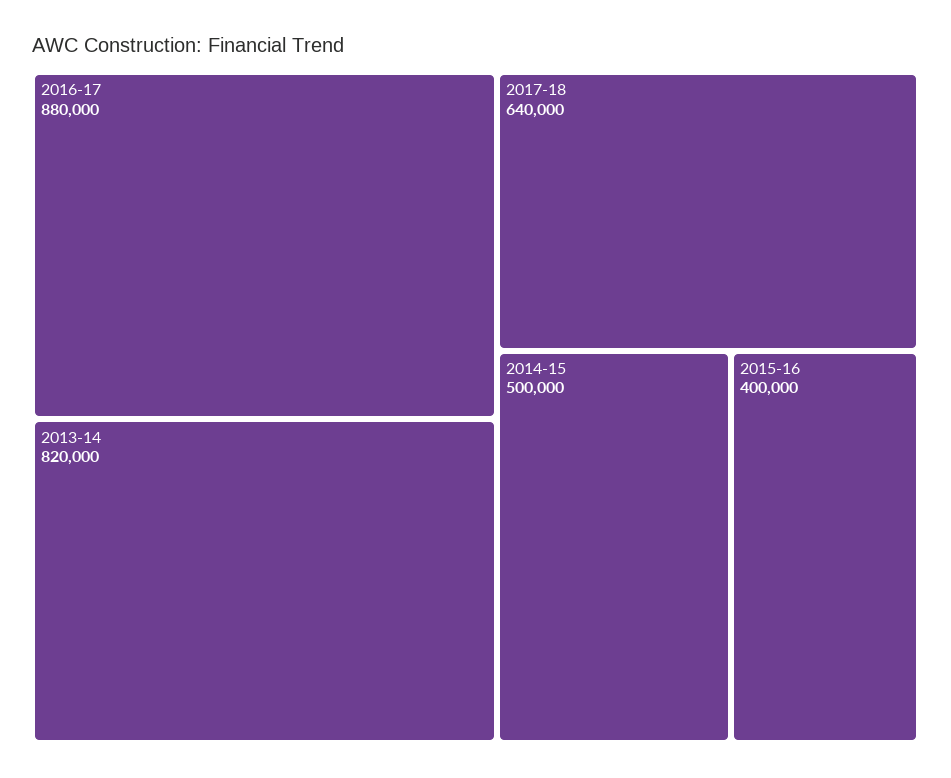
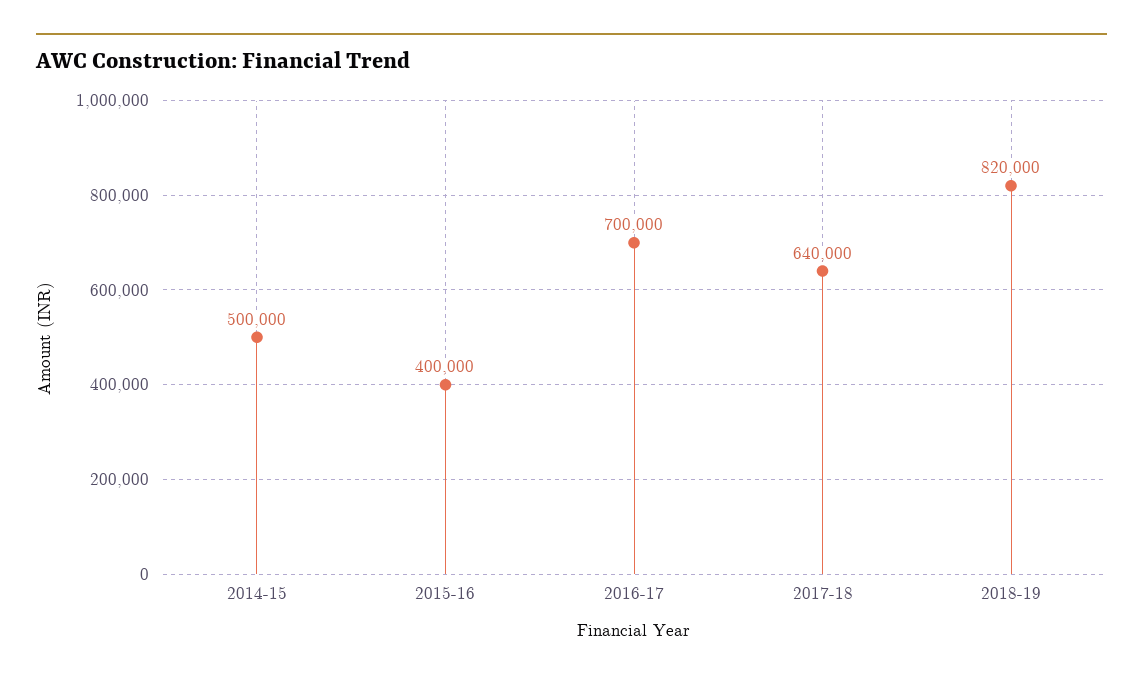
2016-17: 880000 -> 700000
2013-14: 820000 -> none
2018-19: none -> 820000

